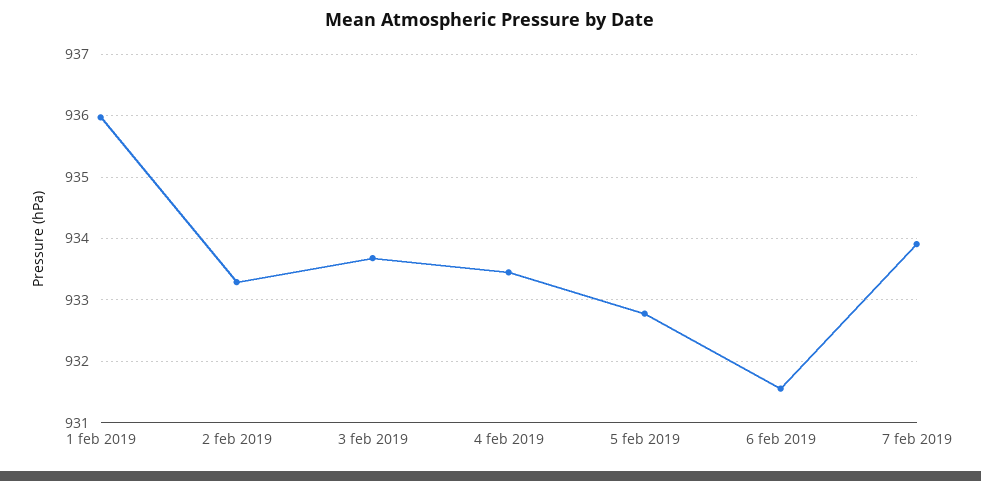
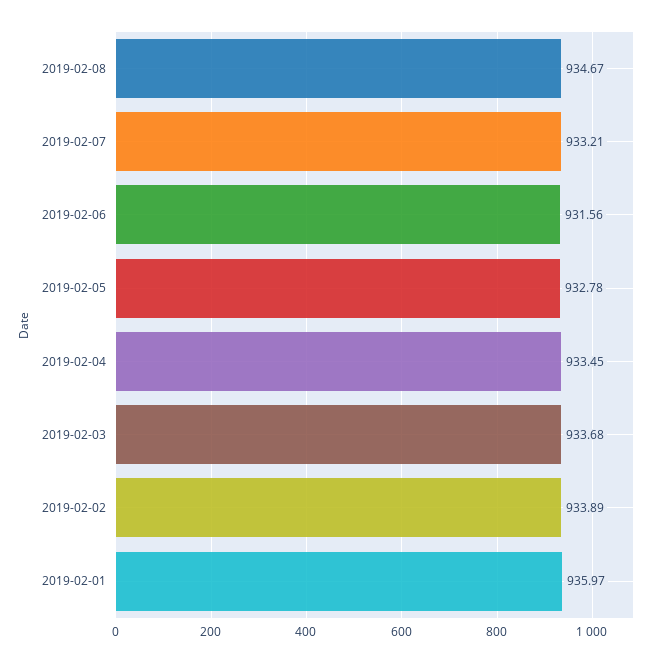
2 feb 2019: 933.3 -> 933.89
7 feb 2019: 933.9 -> 933.21
2019-02-08: none -> 934.67

